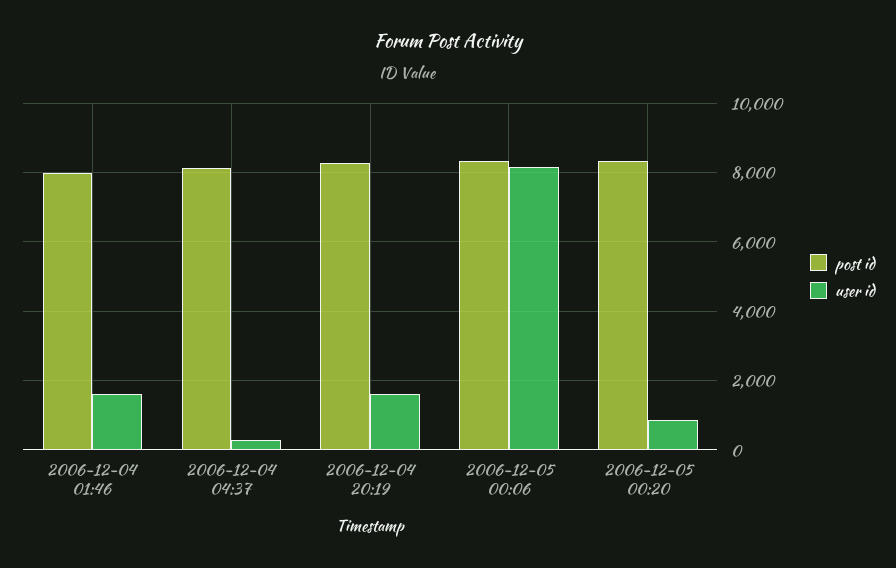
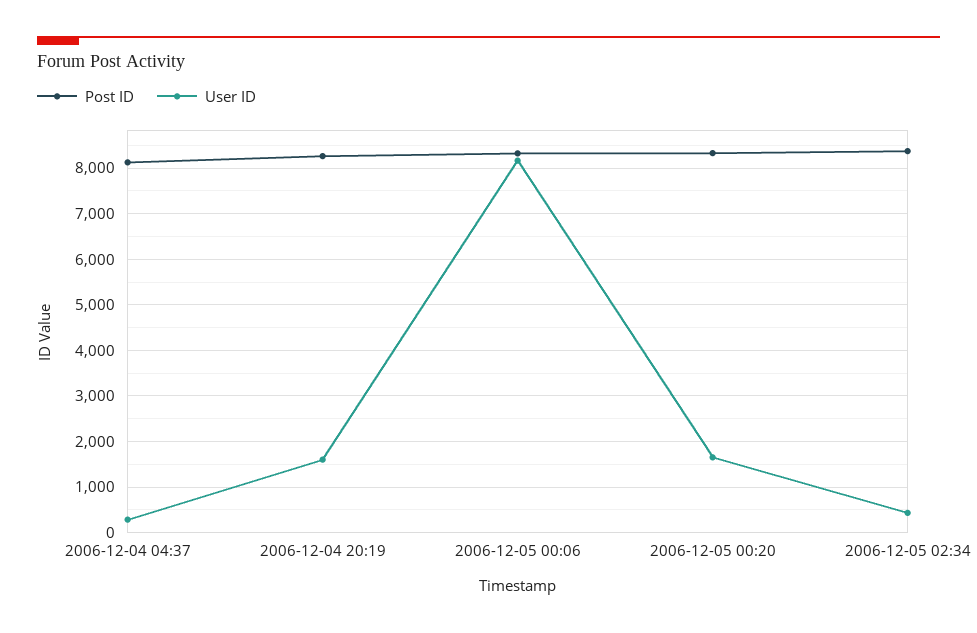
post id, 2006-12-04 01:46: 8000 -> none
user id, 2006-12-04 01:46: 1600 -> none
user id, 2006-12-05 00:20: 800 -> 1600
post id, 2006-12-05 02:34: none -> 8400
user id, 2006-12-05 02:34: none -> 400

